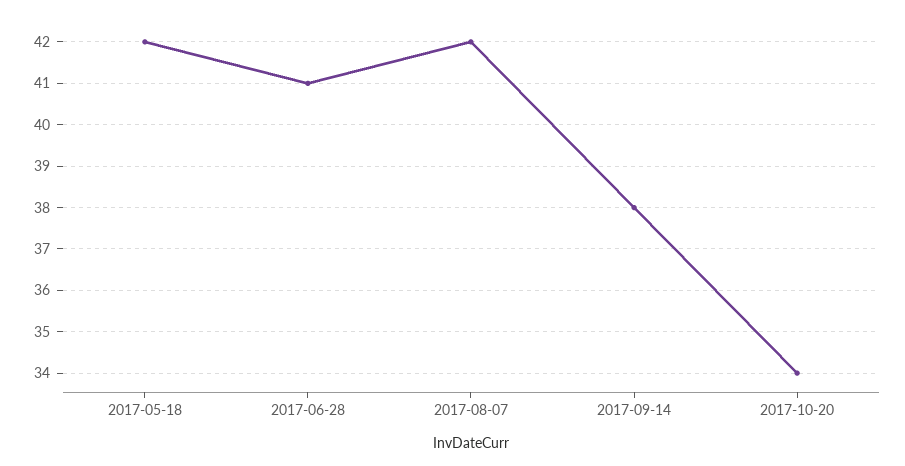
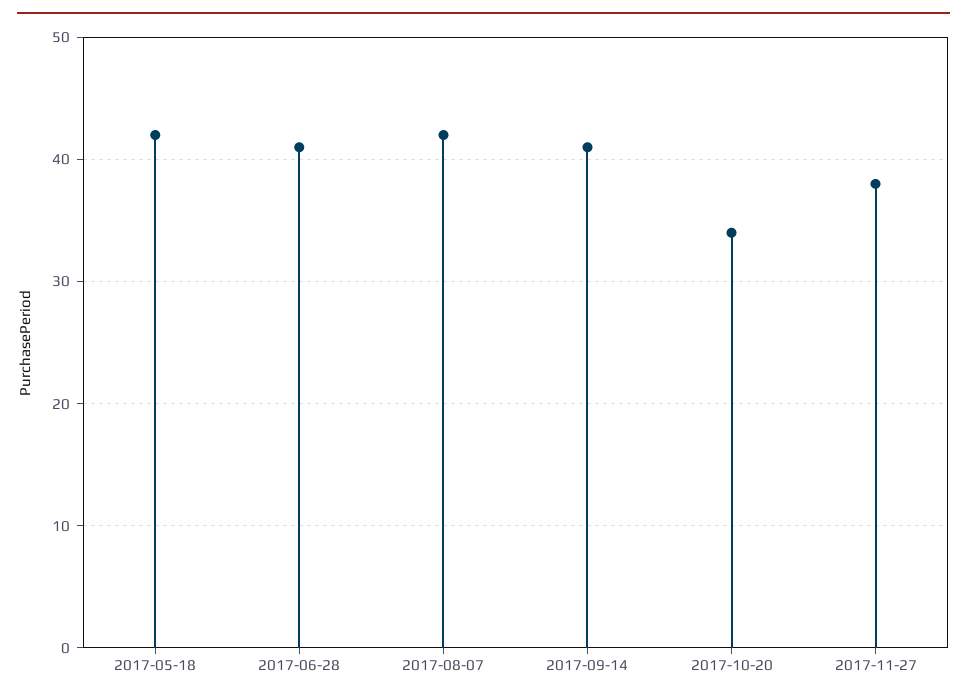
2017-09-14: 38 -> 41
2017-11-27: none -> 38

